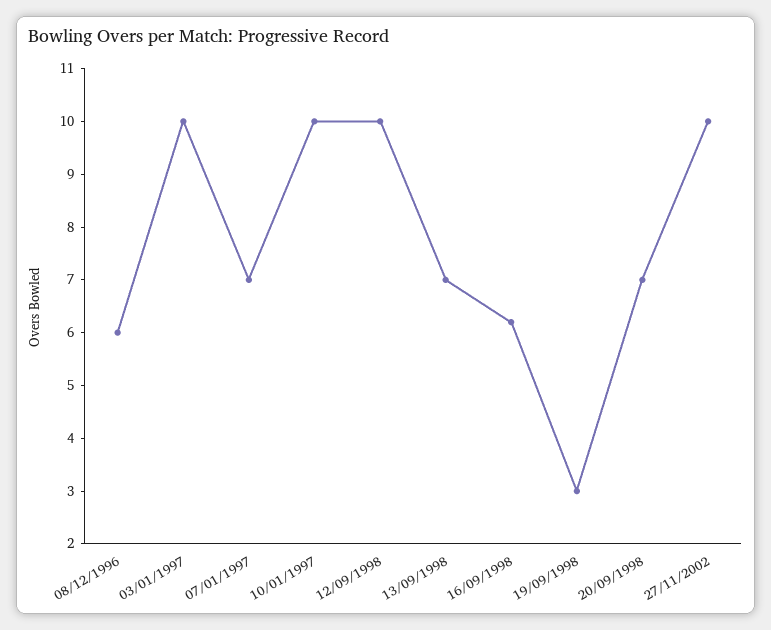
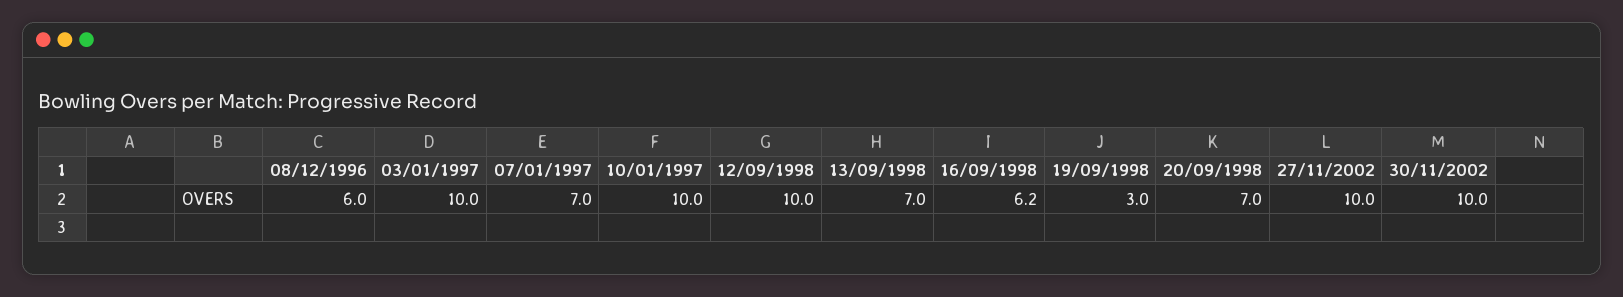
30/11/2002: none -> 10

